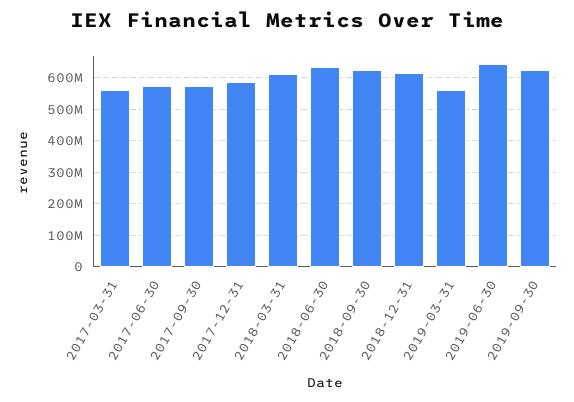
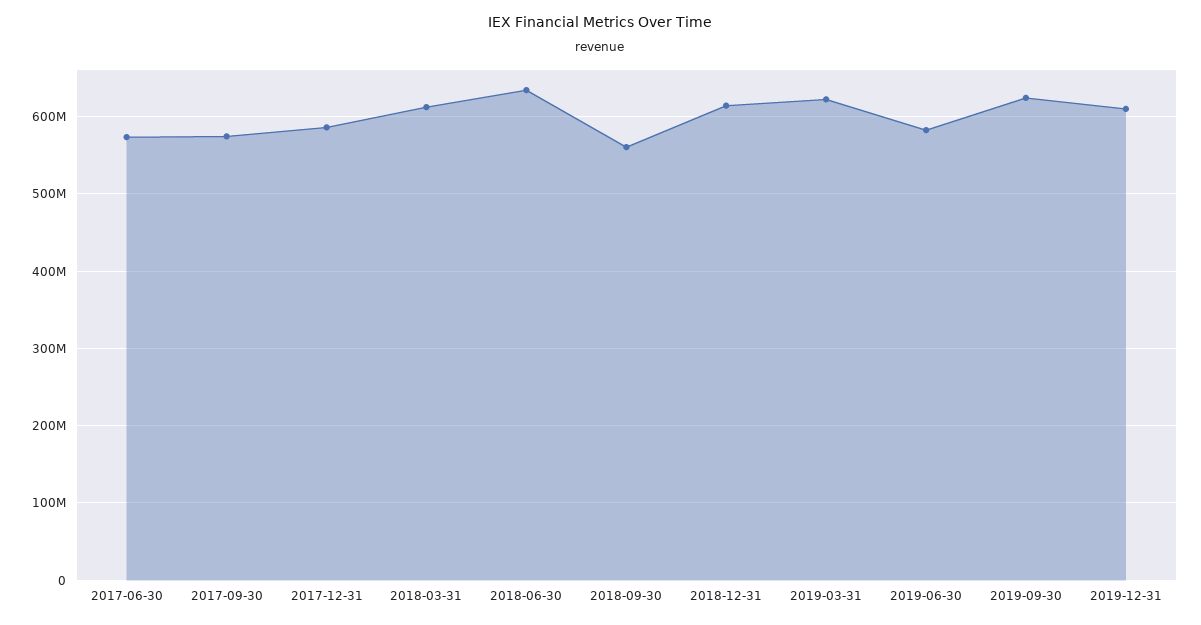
2017-03-31: 560000000 -> none
2018-09-30: 620000000 -> 560000000
2019-03-31: 560000000 -> 620000000
2019-06-30: 640000000 -> 580000000
2019-12-31: none -> 610000000

